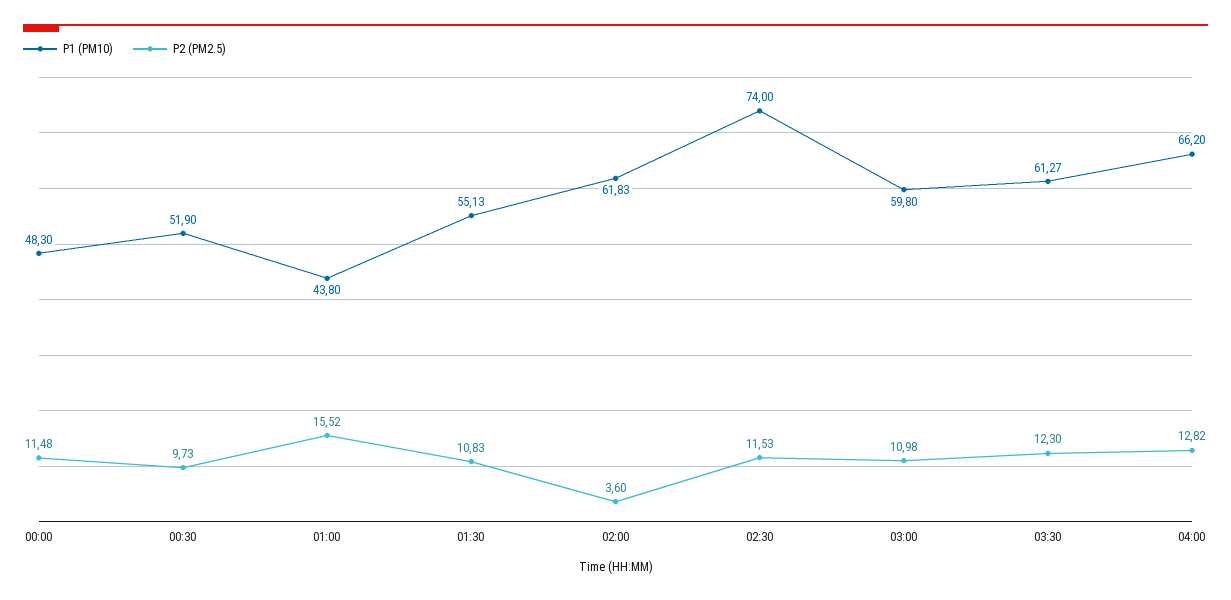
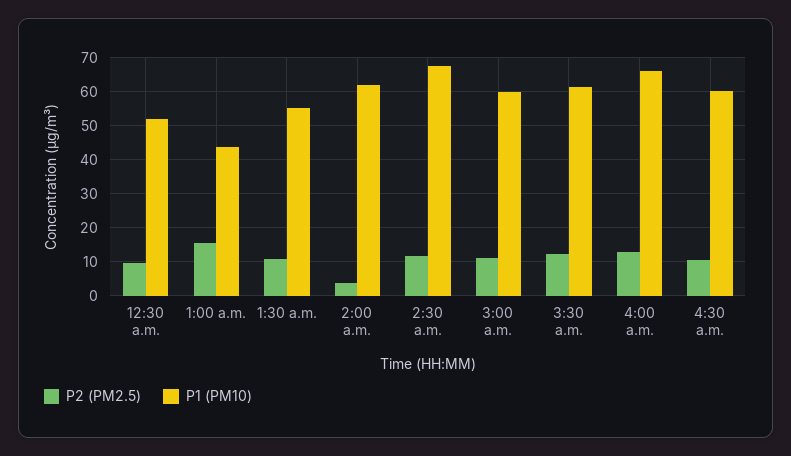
P1 (PM10), 00:00: 48.3 -> none
P2 (PM2.5), 00:00: 11.48 -> none
P1 (PM10), 02:30: 74 -> 68
P2 (PM2.5), 4:30 a.m.: none -> 10
P1 (PM10), 4:30 a.m.: none -> 60

